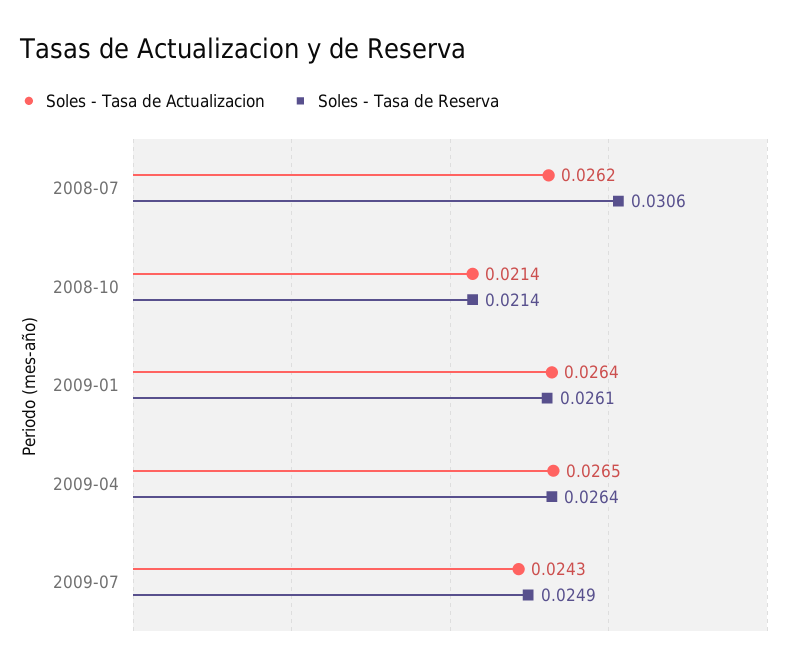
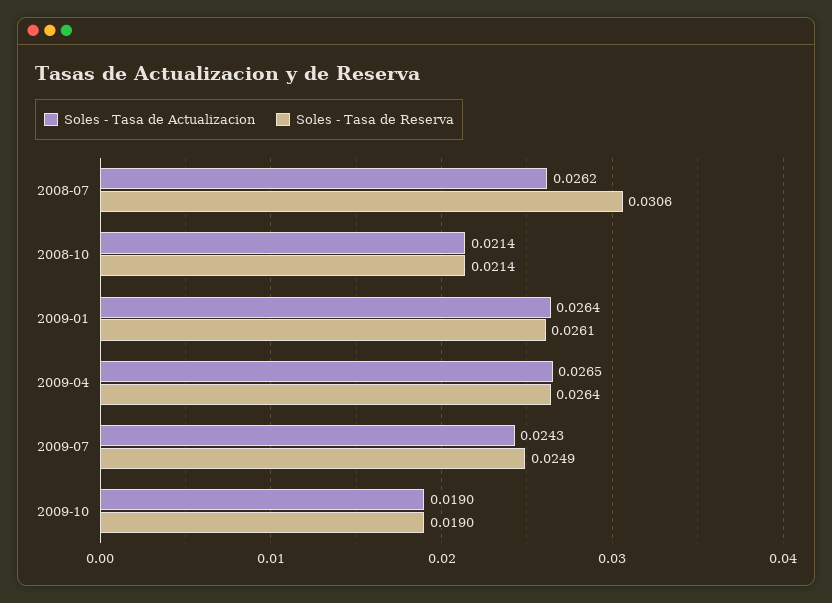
Soles - Tasa de Actualizacion, 2009-10: none -> 0.019
Soles - Tasa de Reserva, 2009-10: none -> 0.019

